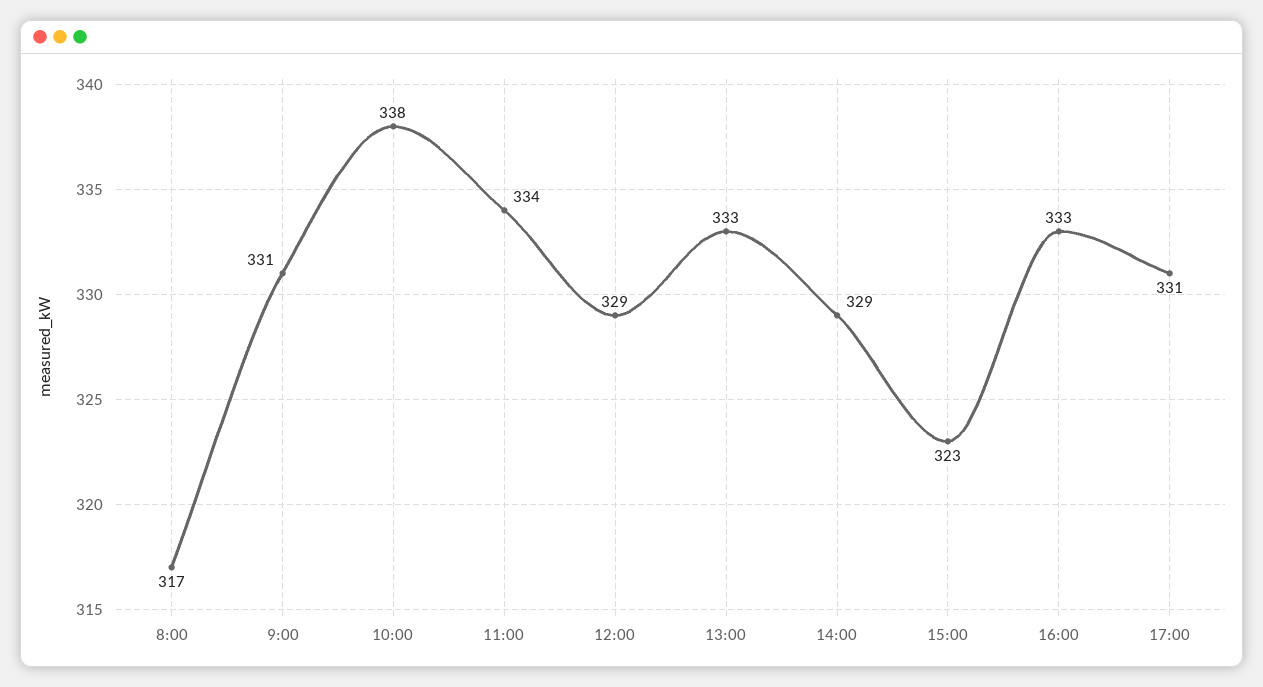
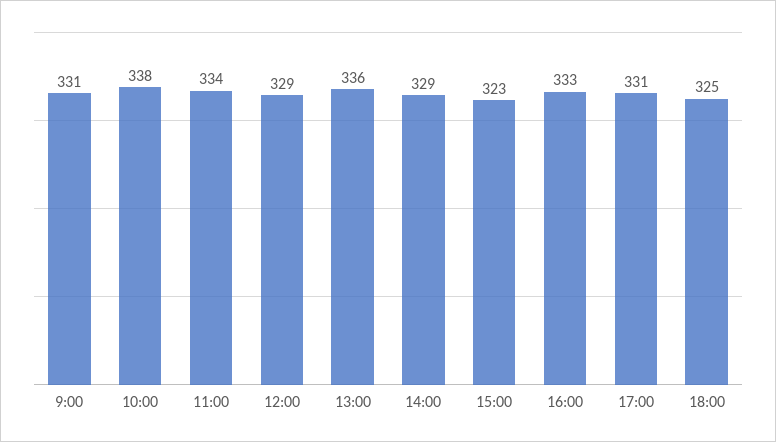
8:00: 317 -> none
13:00: 333 -> 336
18:00: none -> 325

